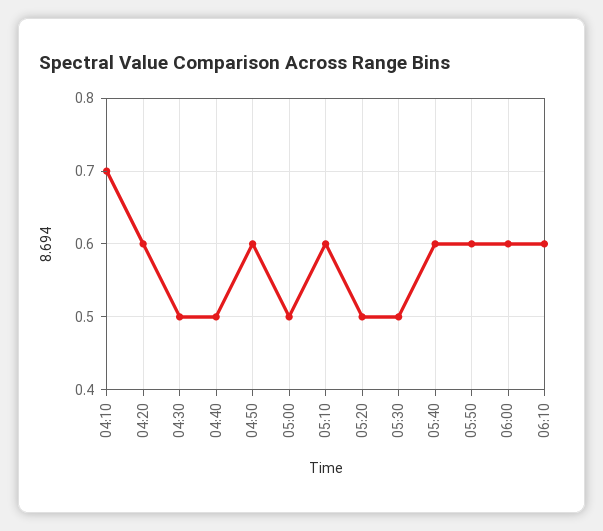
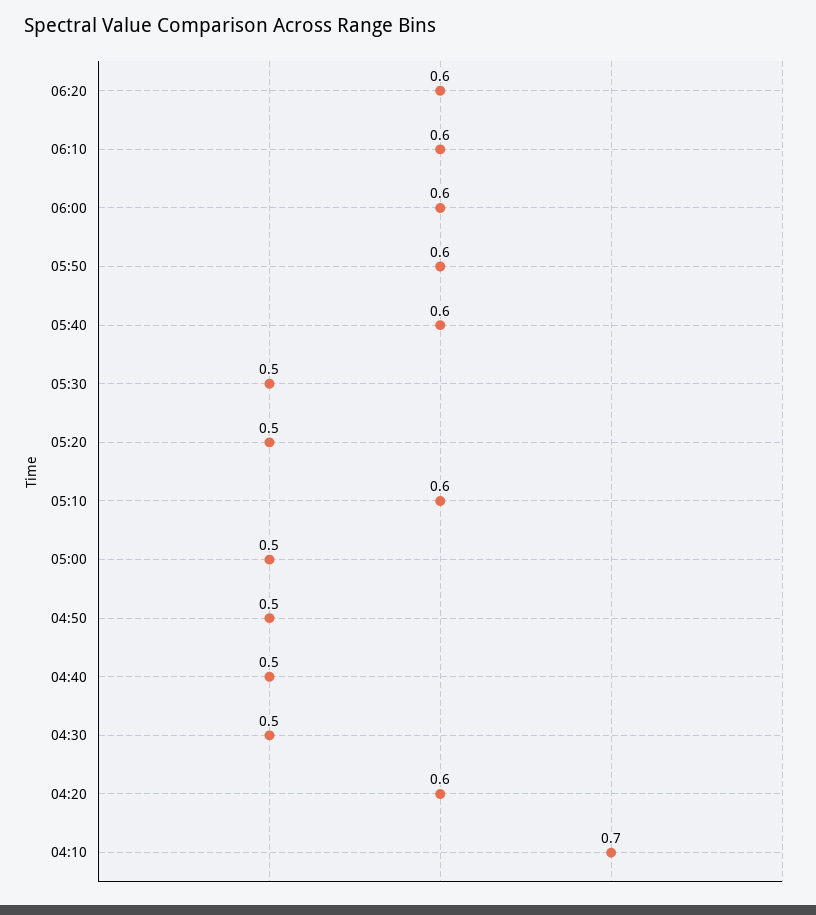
04:50: 0.6 -> 0.5
06:20: none -> 0.6

